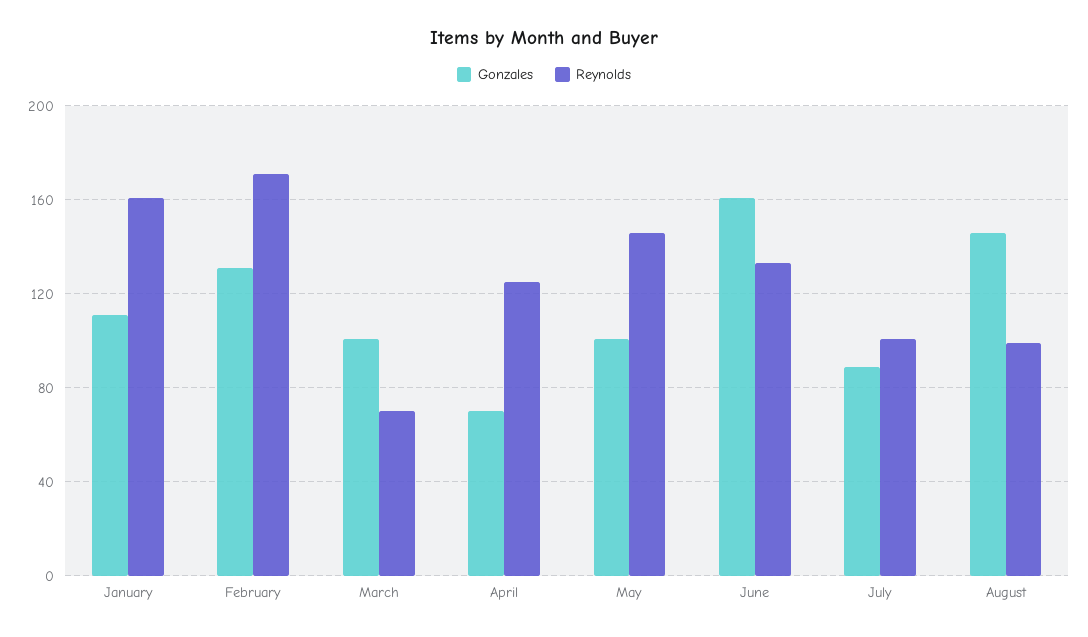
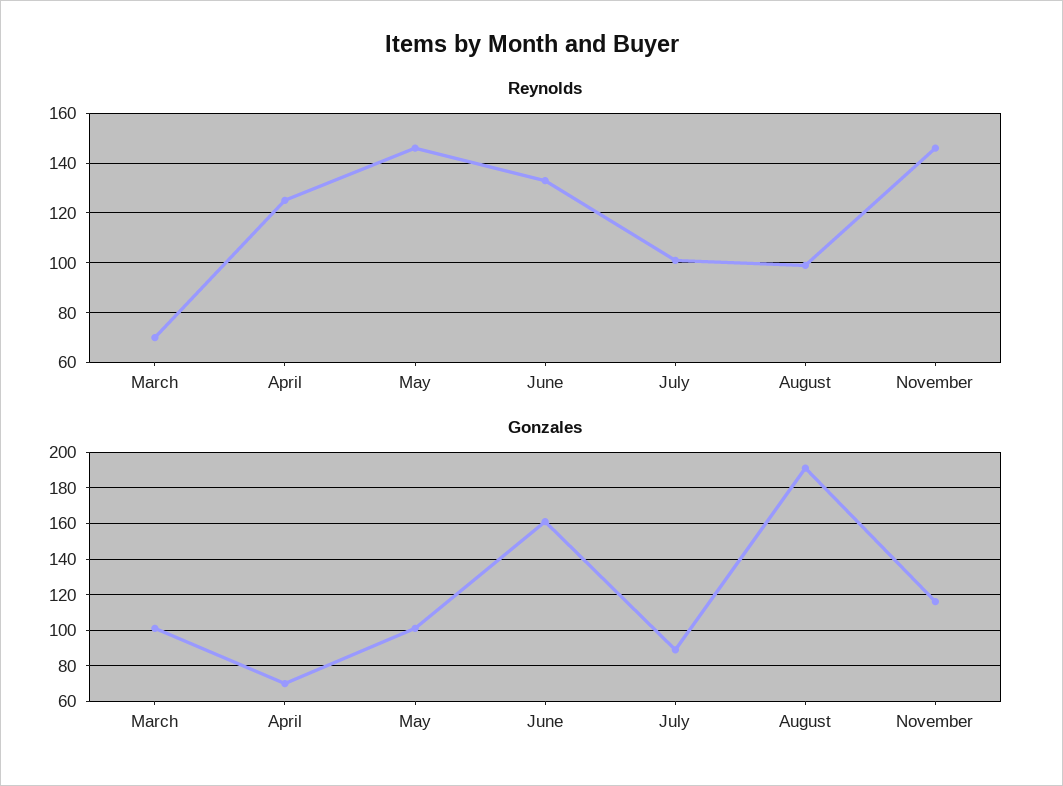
Gonzales, January: 110 -> none
Reynolds, January: 160 -> none
Gonzales, February: 130 -> none
Reynolds, February: 170 -> none
Gonzales, August: 145 -> 190
Reynolds, November: none -> 145
Gonzales, November: none -> 115

